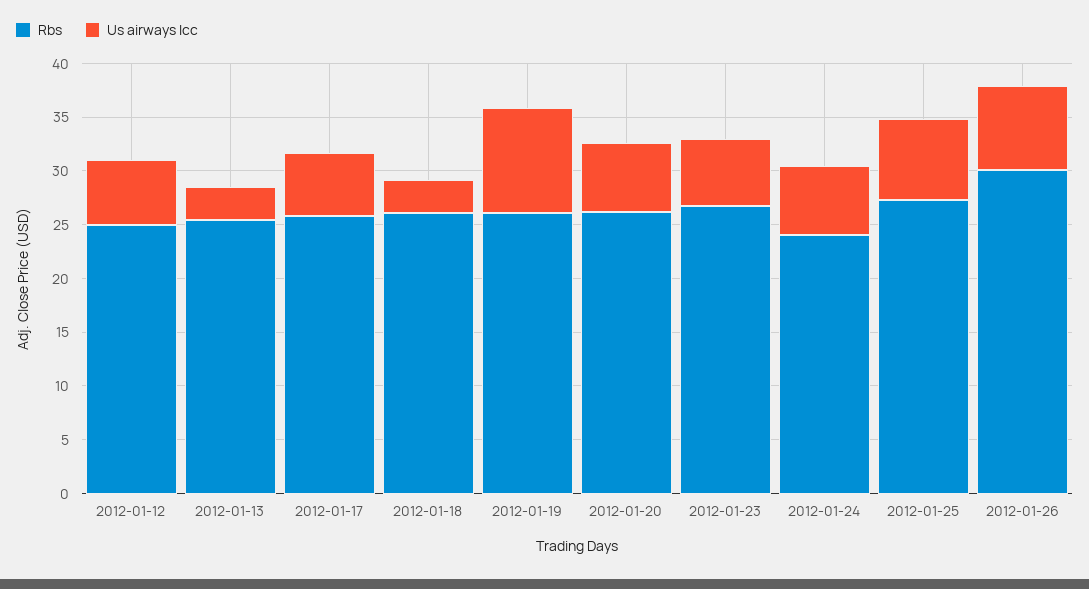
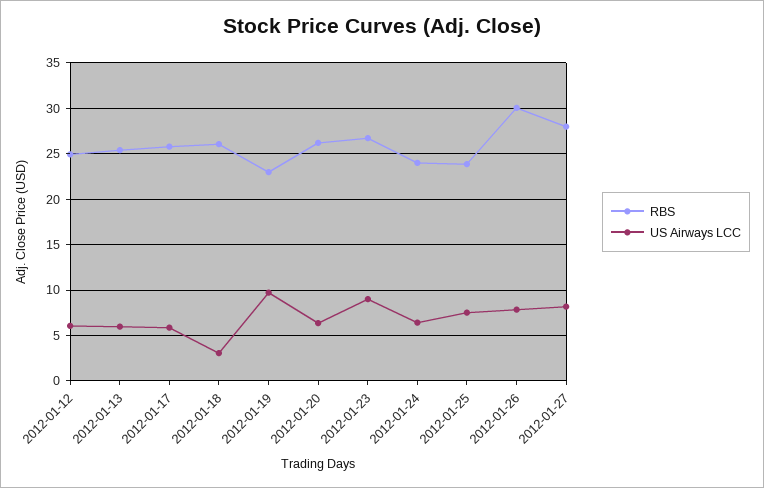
Us airways lcc, 2012-01-13: 3 -> 6
Rbs, 2012-01-19: 26 -> 23
Us airways lcc, 2012-01-23: 6 -> 9
Rbs, 2012-01-25: 27 -> 24
Rbs, 2012-01-27: none -> 28
Us airways lcc, 2012-01-27: none -> 8

